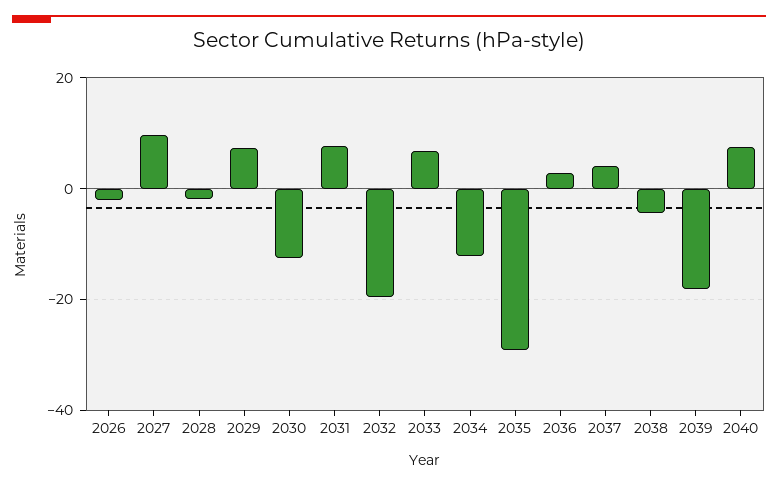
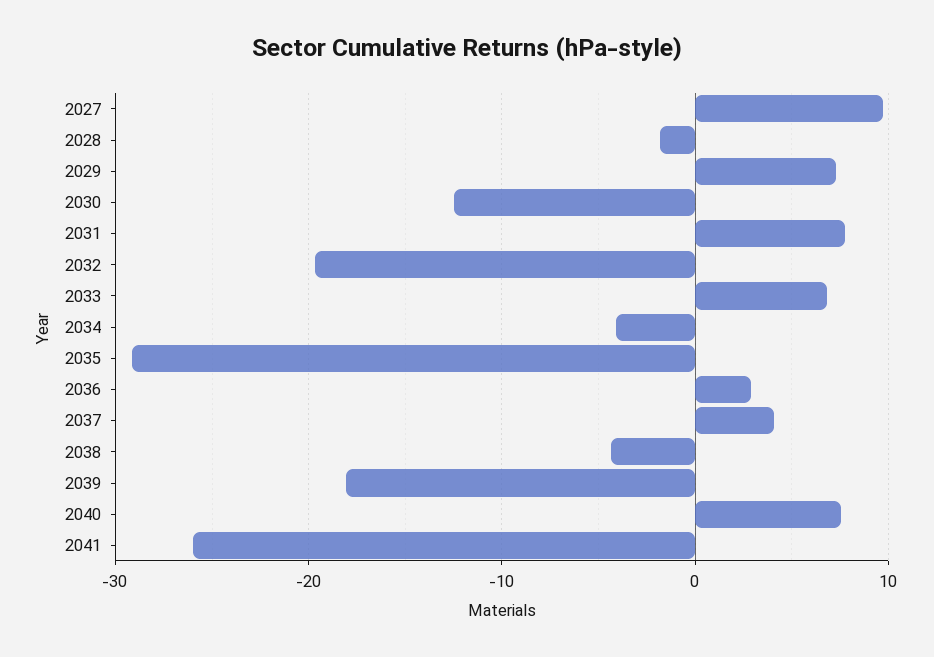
2026: -2 -> none
2034: -12 -> -4
2041: none -> -26

